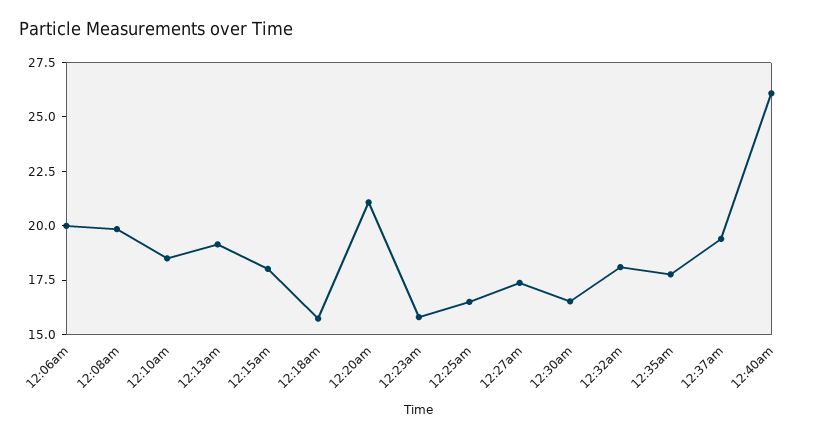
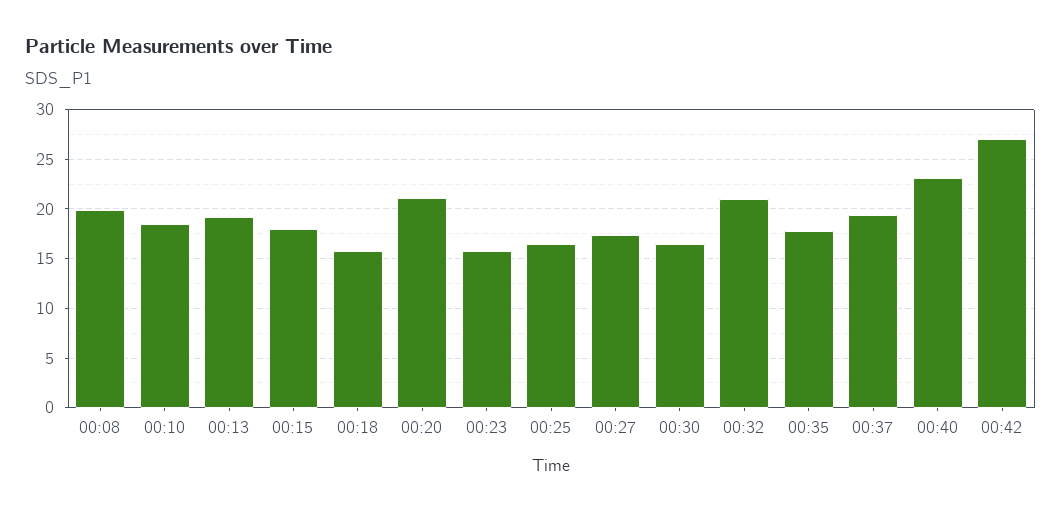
12:06am: 20 -> none
12:32am: 18 -> 21
12:40am: 26 -> 23
00:42: none -> 27

